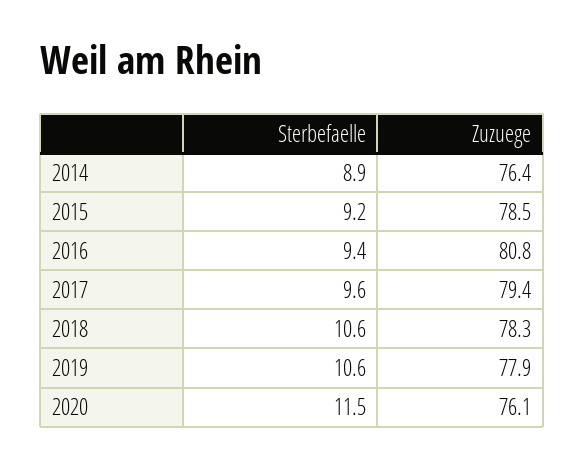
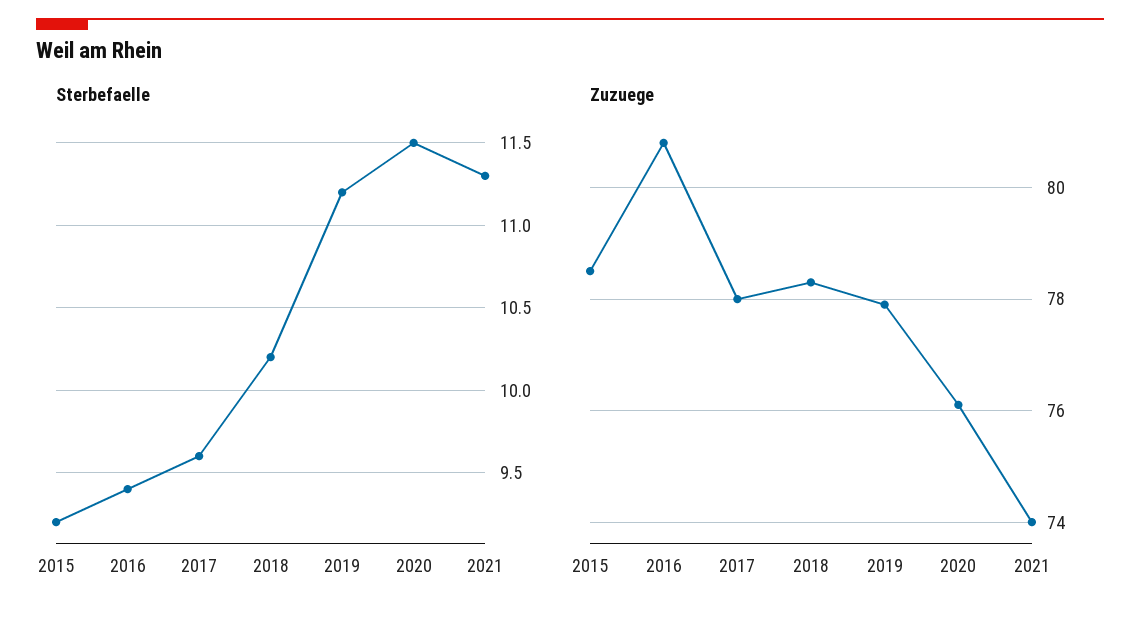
Sterbefaelle, 2014: 8.9 -> none
Zuzuege, 2014: 76.4 -> none
Zuzuege, 2017: 79.4 -> 78
Sterbefaelle, 2018: 10.6 -> 10.2
Sterbefaelle, 2019: 10.6 -> 11.2
Sterbefaelle, 2021: none -> 11.3
Zuzuege, 2021: none -> 74

